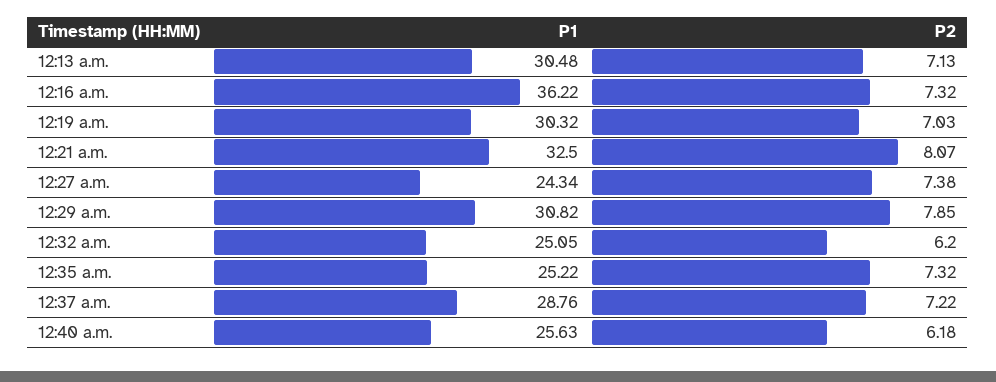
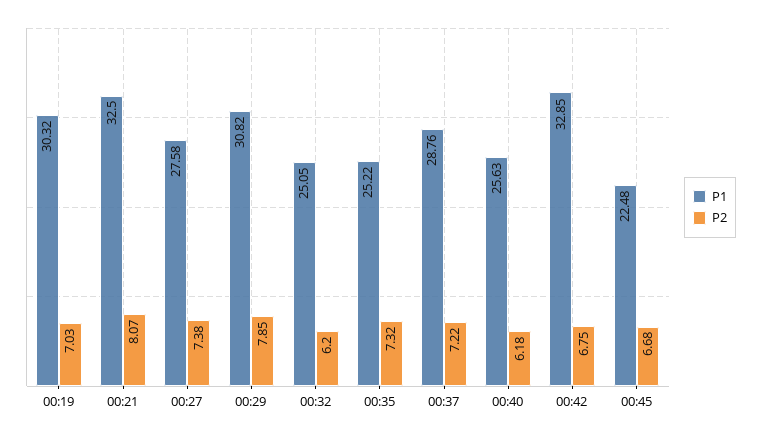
P1, 12:13 a.m.: 30.48 -> none
P2, 12:13 a.m.: 7.13 -> none
P1, 12:16 a.m.: 36.22 -> none
P2, 12:16 a.m.: 7.32 -> none
P1, 12:27 a.m.: 24.34 -> 27.58
P1, 00:42: none -> 32.85
P2, 00:42: none -> 6.75
P1, 00:45: none -> 22.48
P2, 00:45: none -> 6.68

